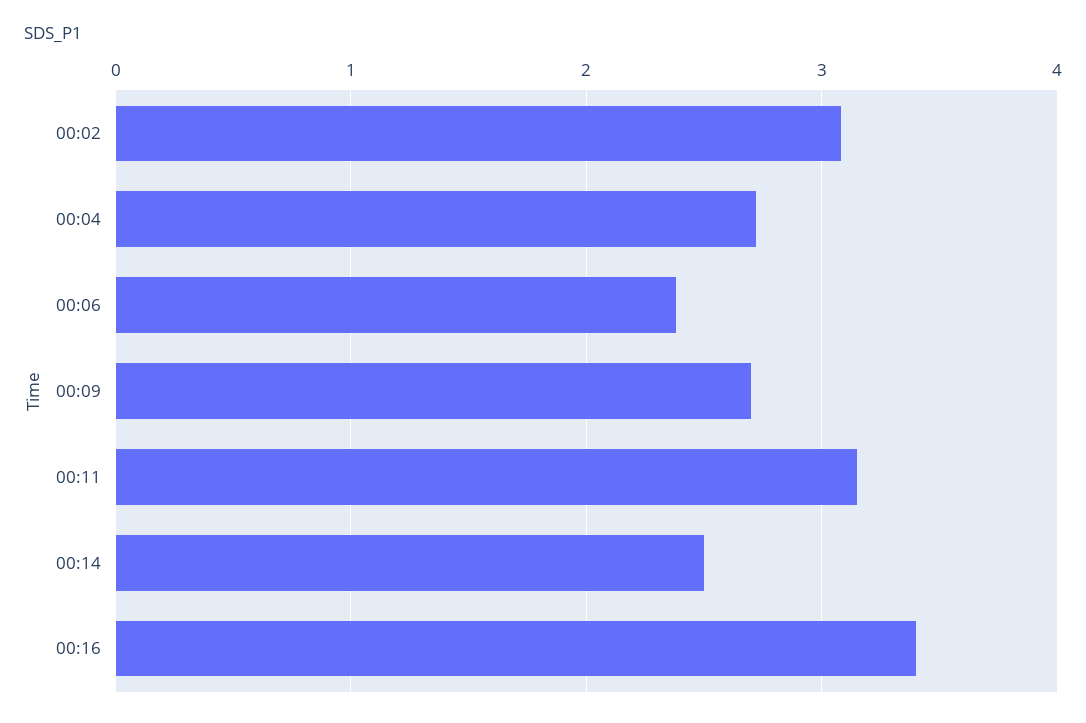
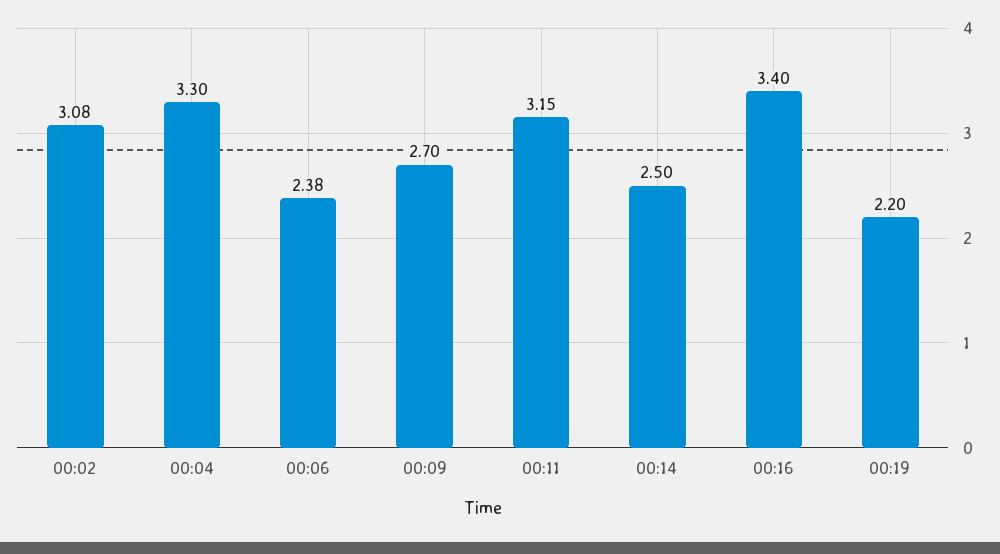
00:04: 2.7 -> 3.3
00:19: none -> 2.2

